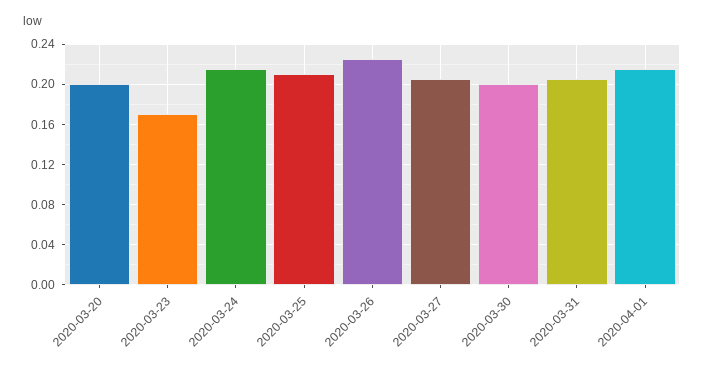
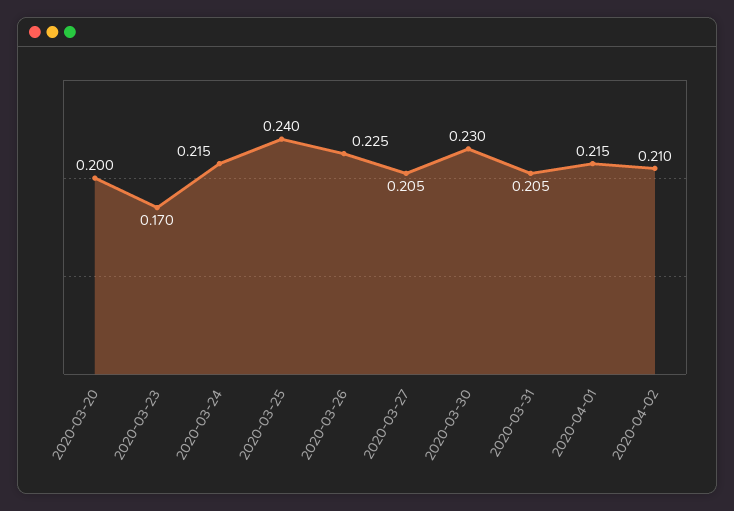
2020-03-25: 0.21 -> 0.24
2020-03-30: 0.2 -> 0.23
2020-04-02: none -> 0.21

